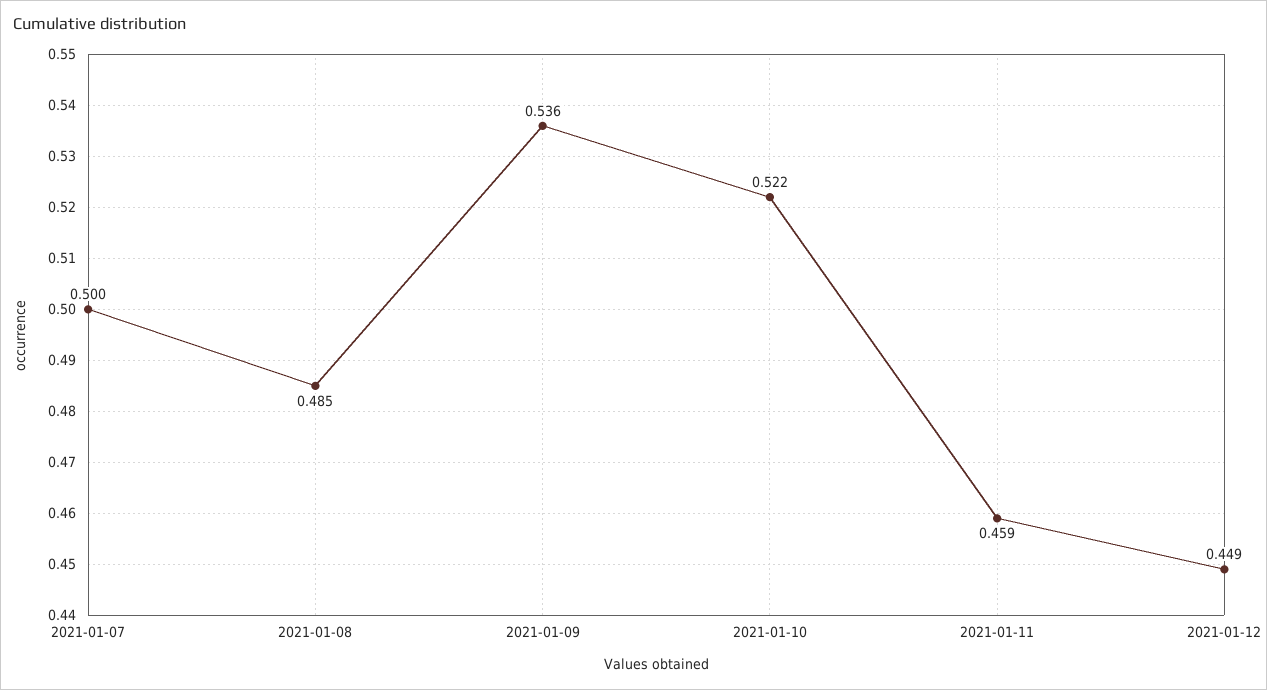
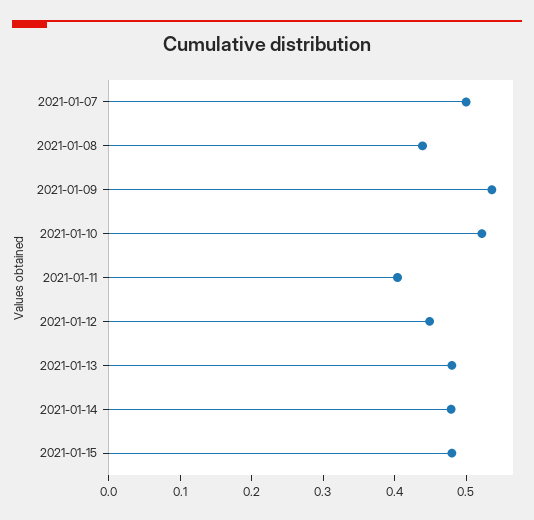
2021-01-08: 0.485 -> 0.44
2021-01-11: 0.459 -> 0.4
2021-01-13: none -> 0.48
2021-01-14: none -> 0.48
2021-01-15: none -> 0.48

